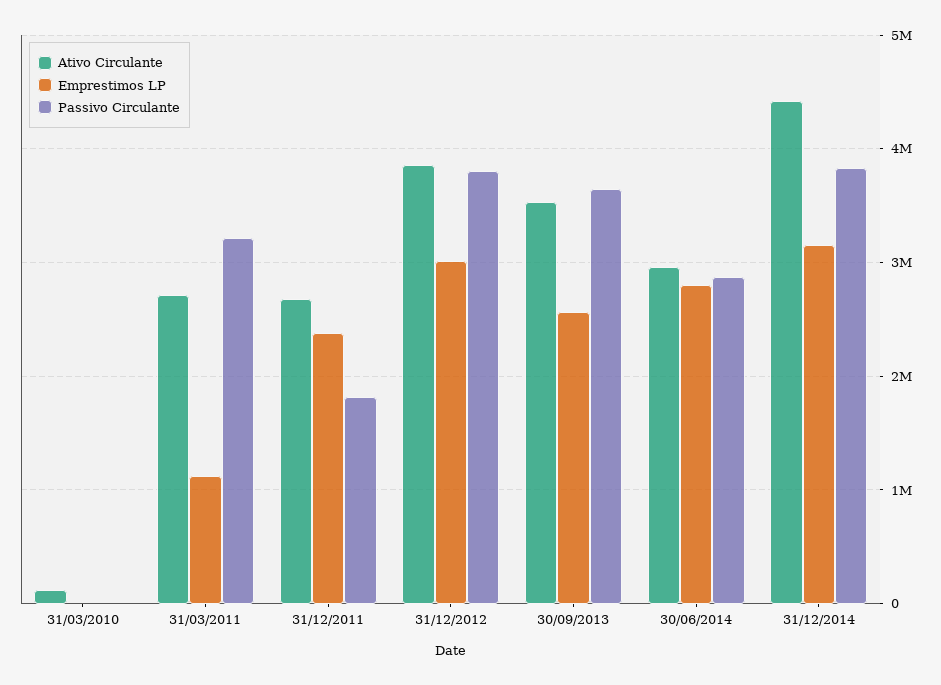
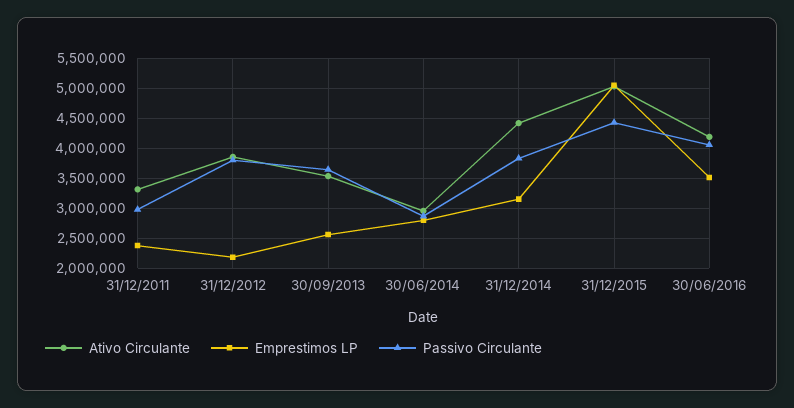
Ativo Circulante, 31/03/2010: 100000 -> none
Emprestimos LP, 31/03/2010: 0 -> none
Passivo Circulante, 31/03/2010: 0 -> none
Ativo Circulante, 31/03/2011: 2700000 -> none
Emprestimos LP, 31/03/2011: 1100000 -> none
Passivo Circulante, 31/03/2011: 3200000 -> none
Ativo Circulante, 31/12/2011: 2700000 -> 3250000
Passivo Circulante, 31/12/2011: 1800000 -> 3000000
Emprestimos LP, 31/12/2012: 3000000 -> 2250000
Ativo Circulante, 31/12/2015: none -> 5000000
Emprestimos LP, 31/12/2015: none -> 5000000
Passivo Circulante, 31/12/2015: none -> 4500000
Ativo Circulante, 30/06/2016: none -> 4250000
Emprestimos LP, 30/06/2016: none -> 3500000
Passivo Circulante, 30/06/2016: none -> 4000000

